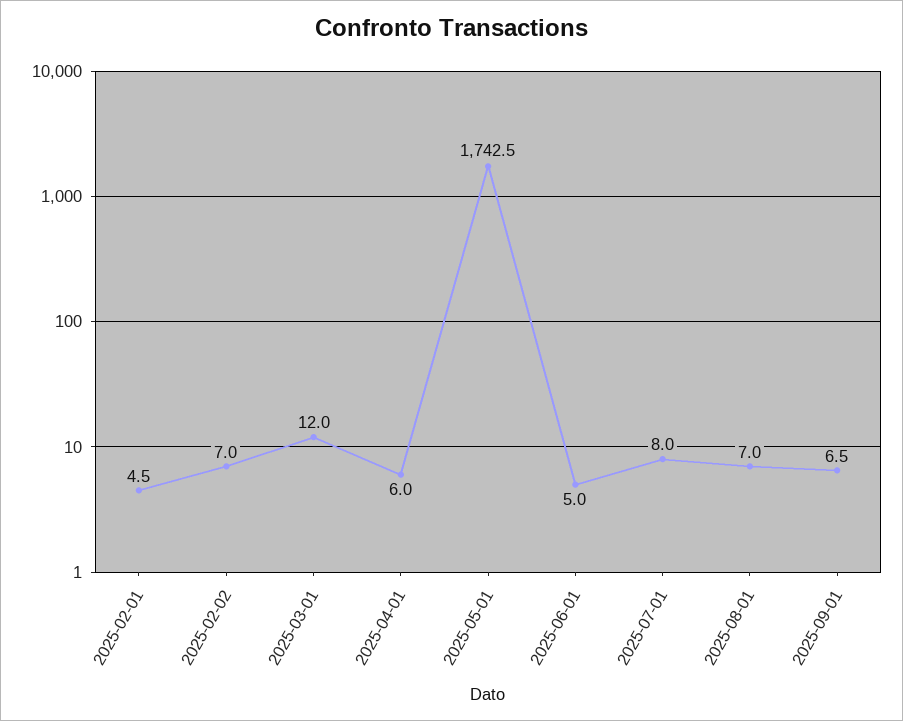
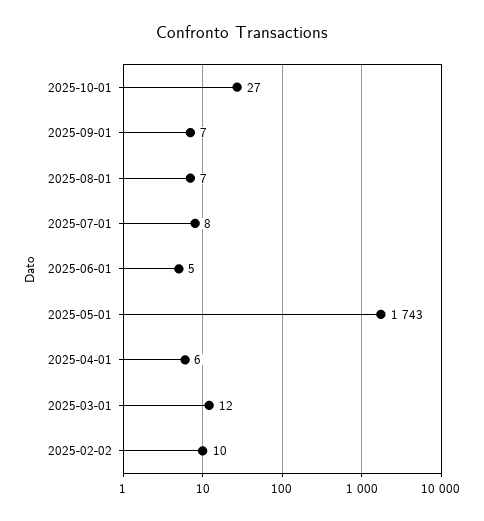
2025-02-01: 4.5 -> none
2025-02-02: 7 -> 10
2025-10-01: none -> 27

